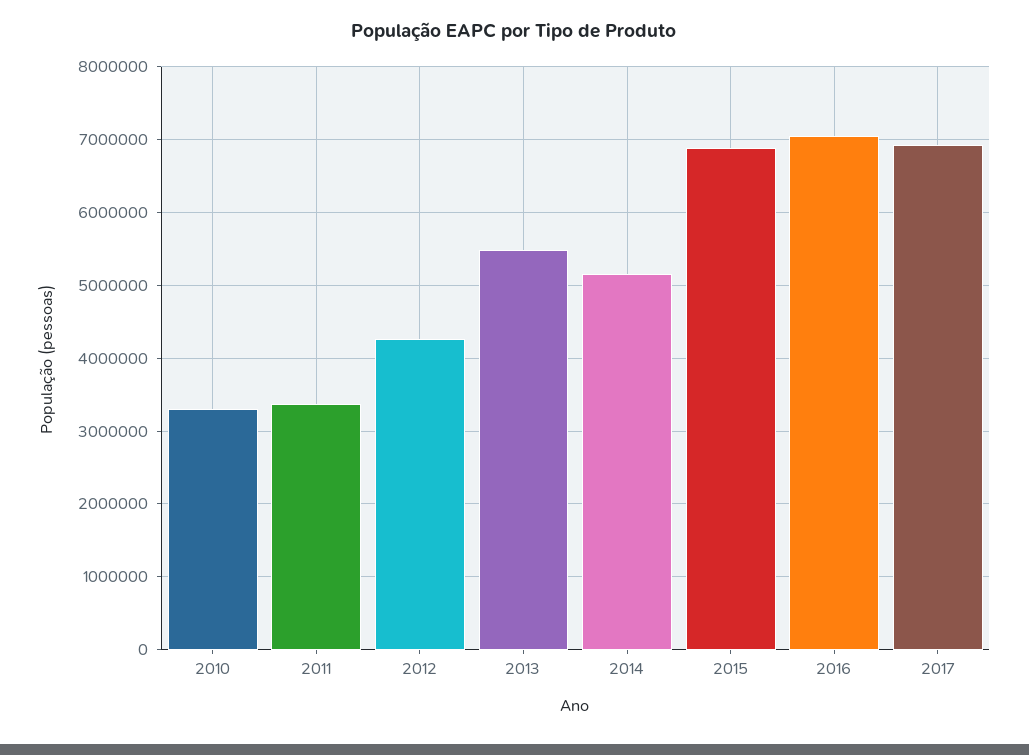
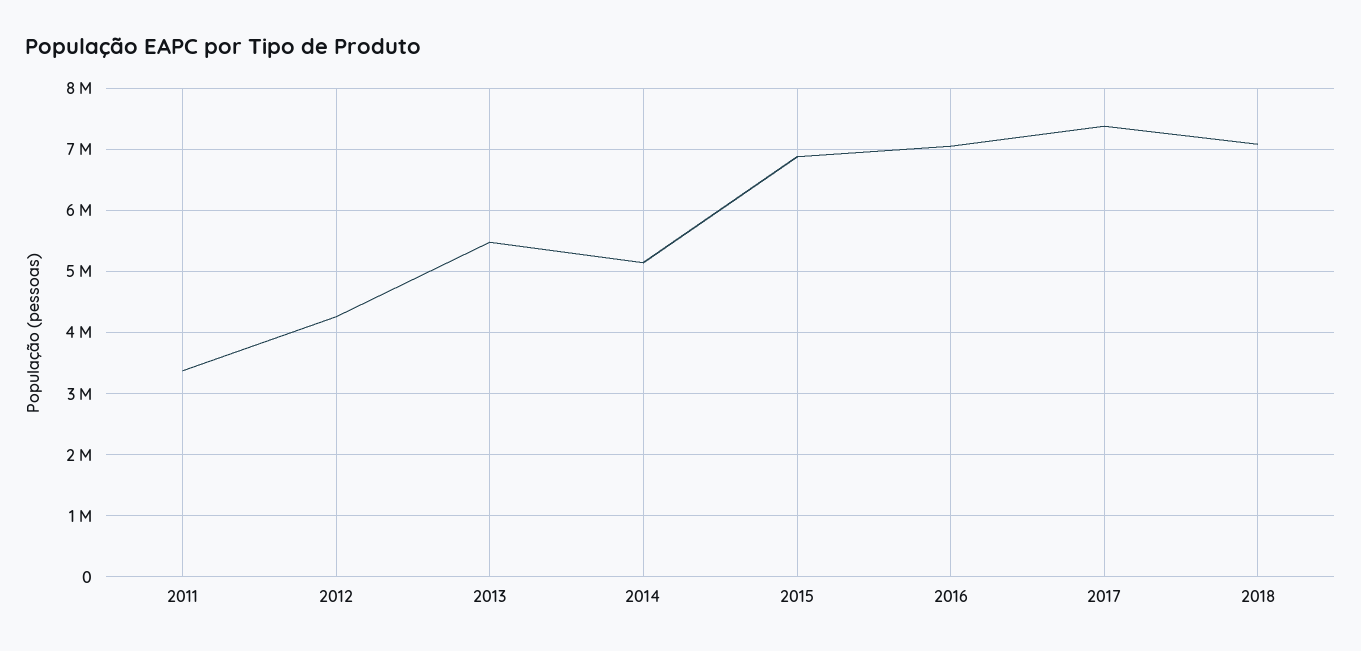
2010: 3300000 -> none
2017: 6900000 -> 7400000
2018: none -> 7100000

